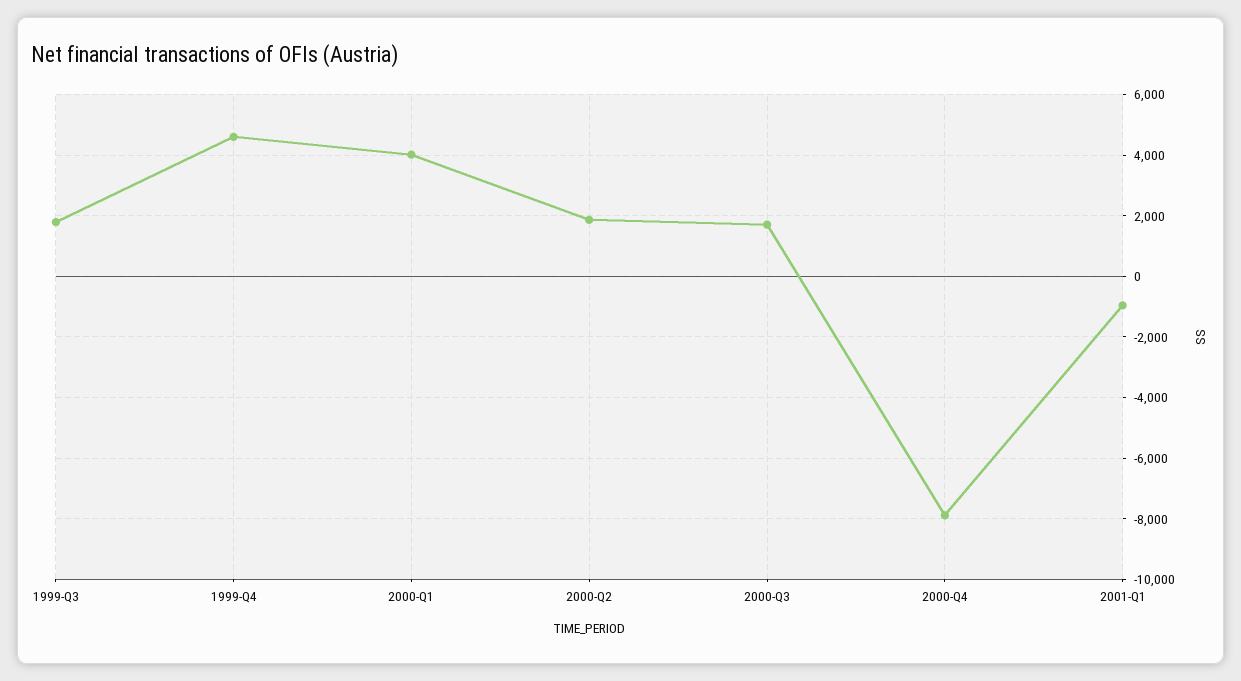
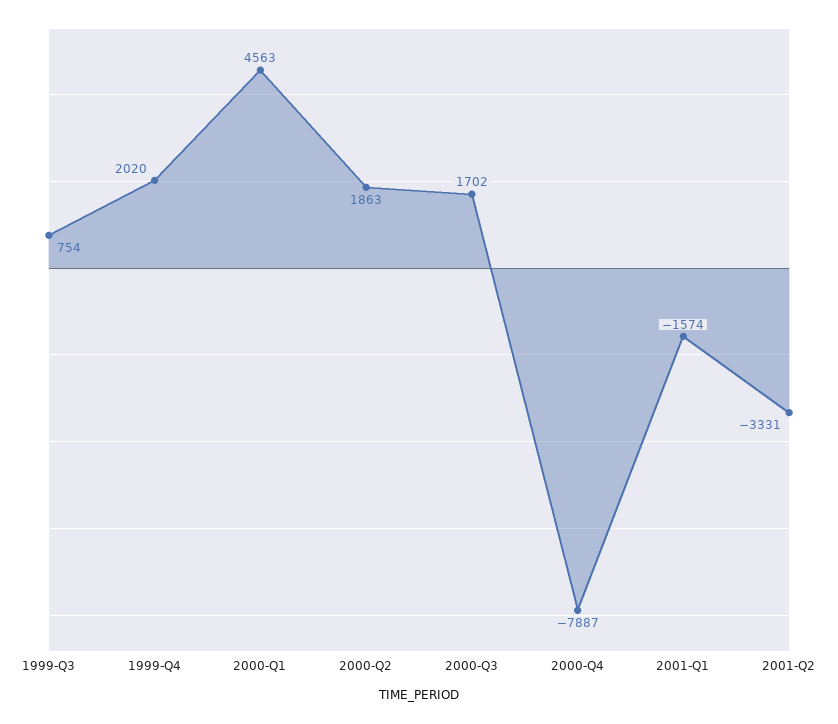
1999-Q3: 1800 -> 754
1999-Q4: 4600 -> 2020
2000-Q1: 4000 -> 4563
2001-Q1: -1000 -> -1574
2001-Q2: none -> -3331

